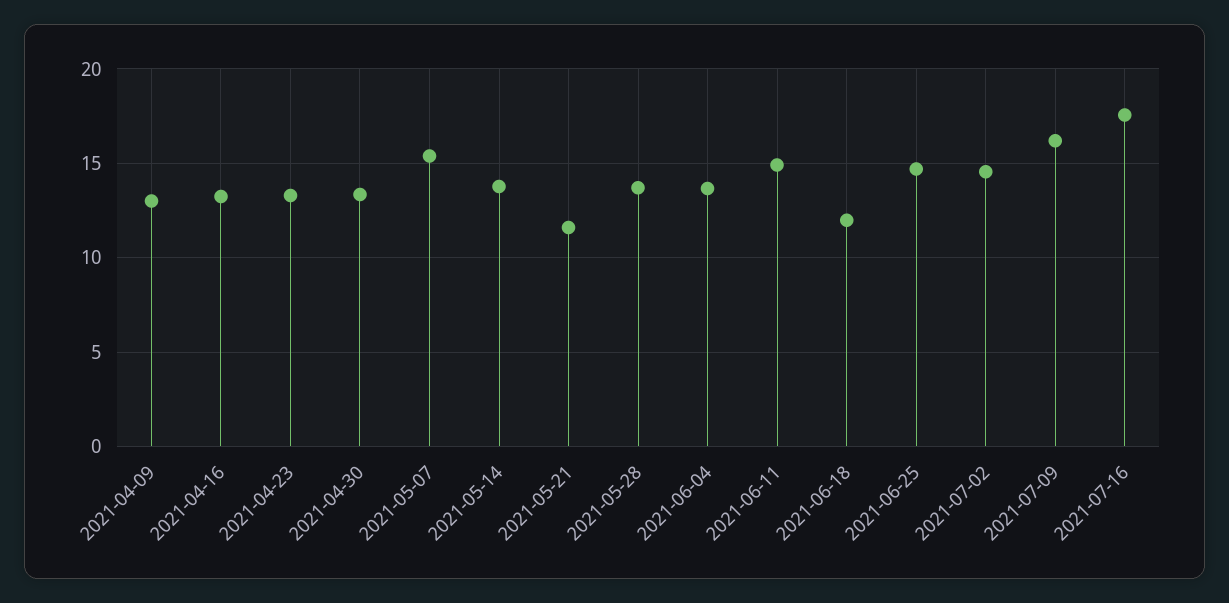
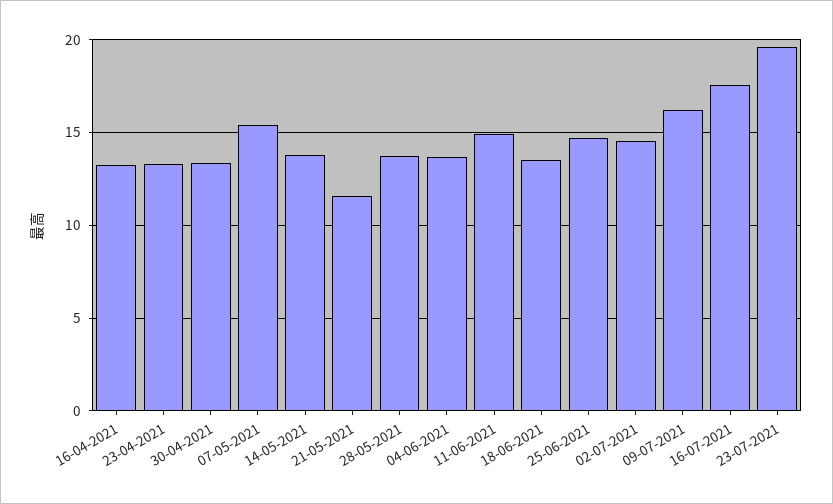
2021-04-09: 13 -> none
2021-06-18: 12 -> 13.5
23-07-2021: none -> 19.5

